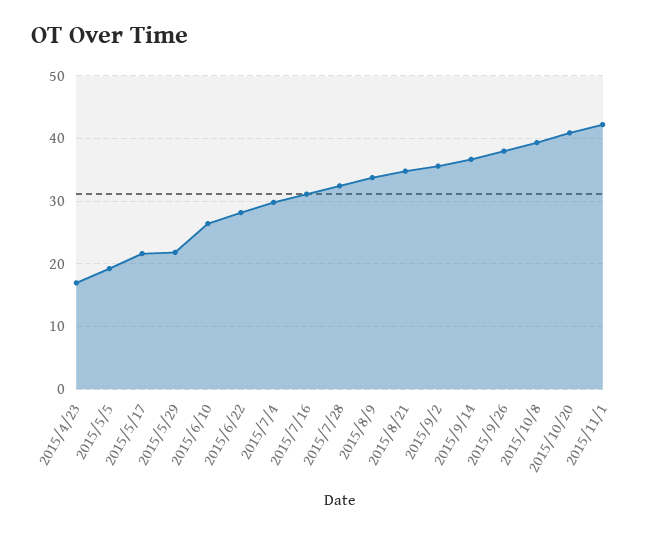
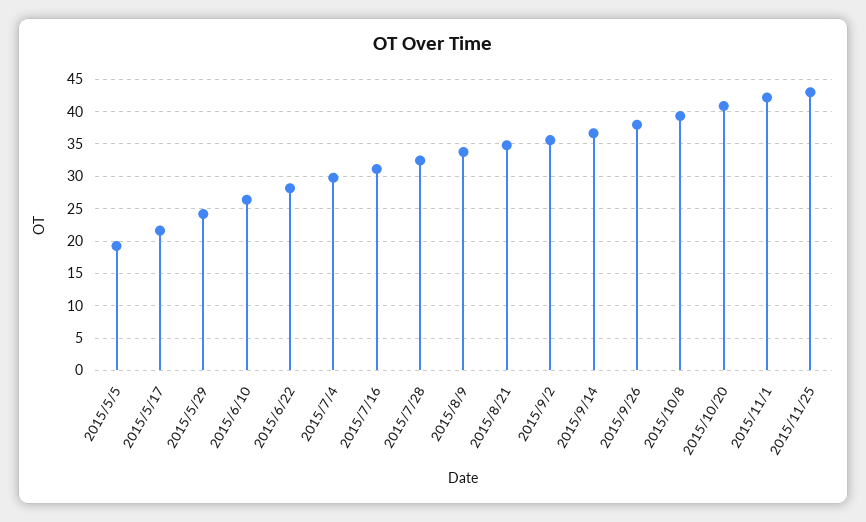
2015/4/23: 17 -> none
2015/5/29: 22 -> 24
2015/11/25: none -> 43

